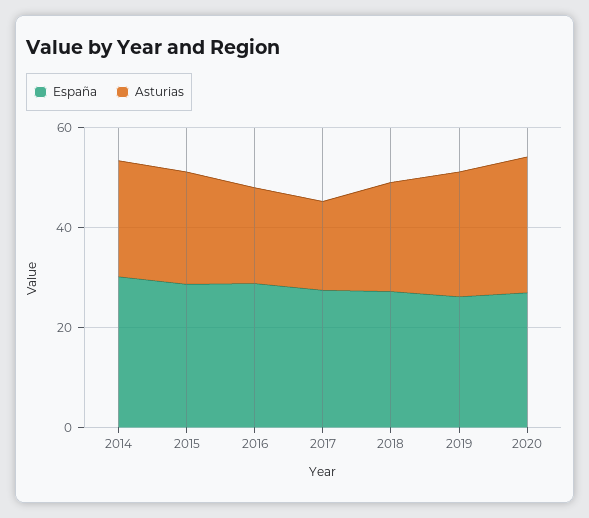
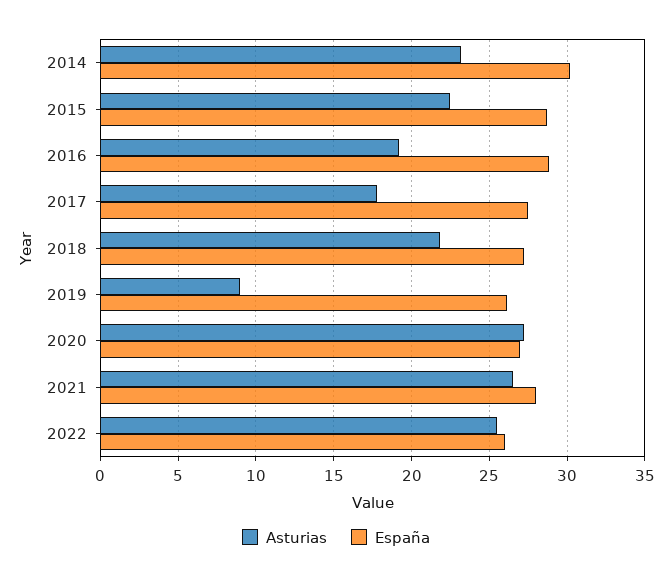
Asturias, 2019: 25 -> 9
Asturias, 2021: none -> 26.5
España, 2021: none -> 28
Asturias, 2022: none -> 25.5
España, 2022: none -> 26

